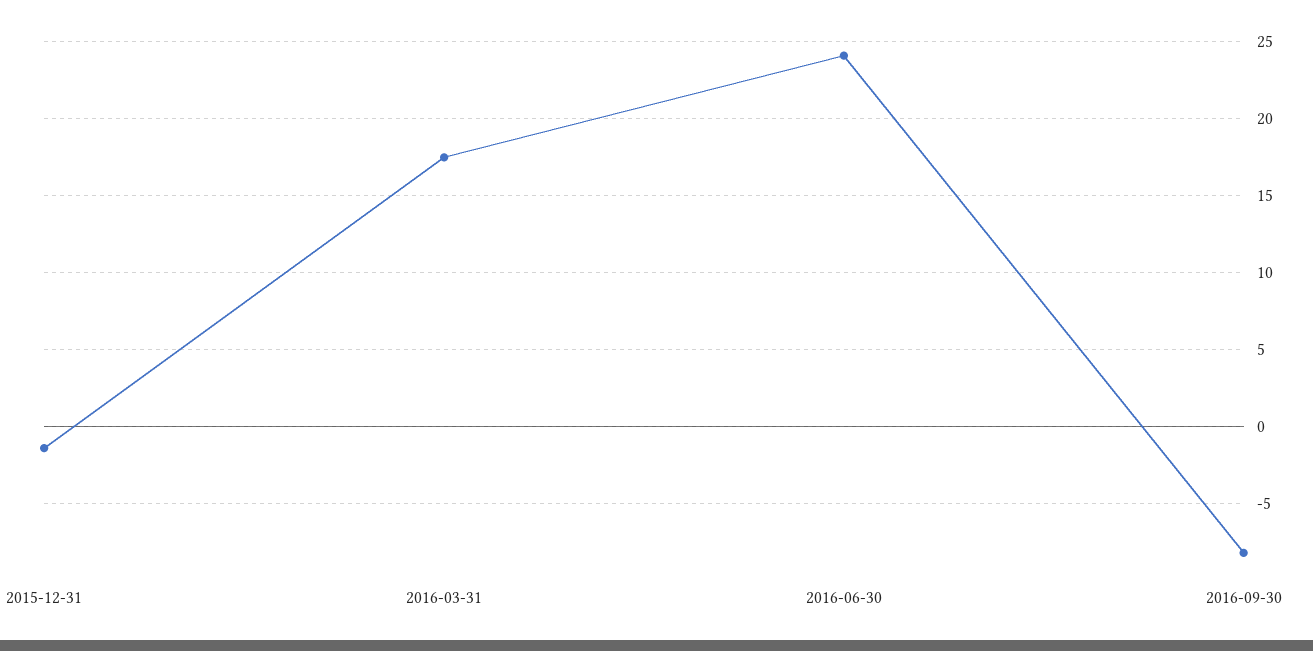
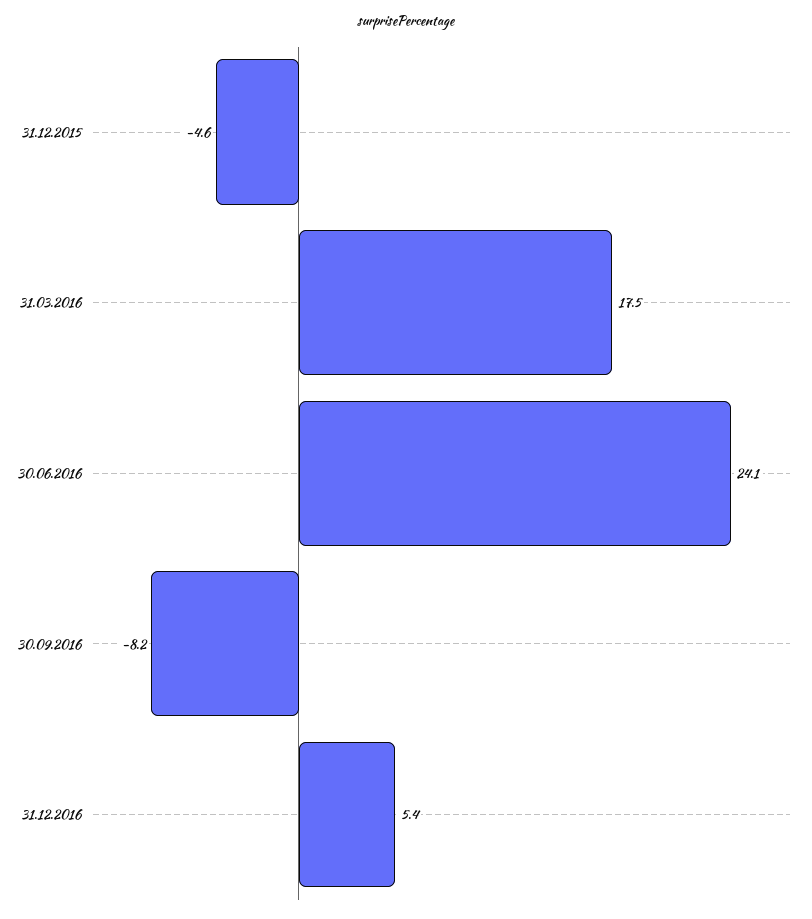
2015-12-31: -1.5 -> -4.6
31.12.2016: none -> 5.4

